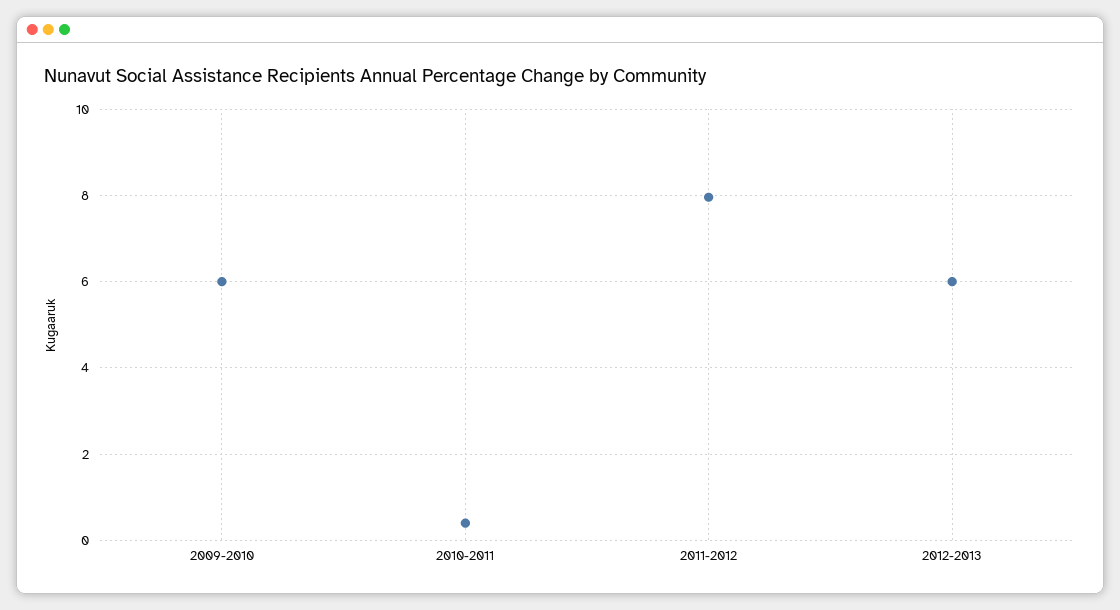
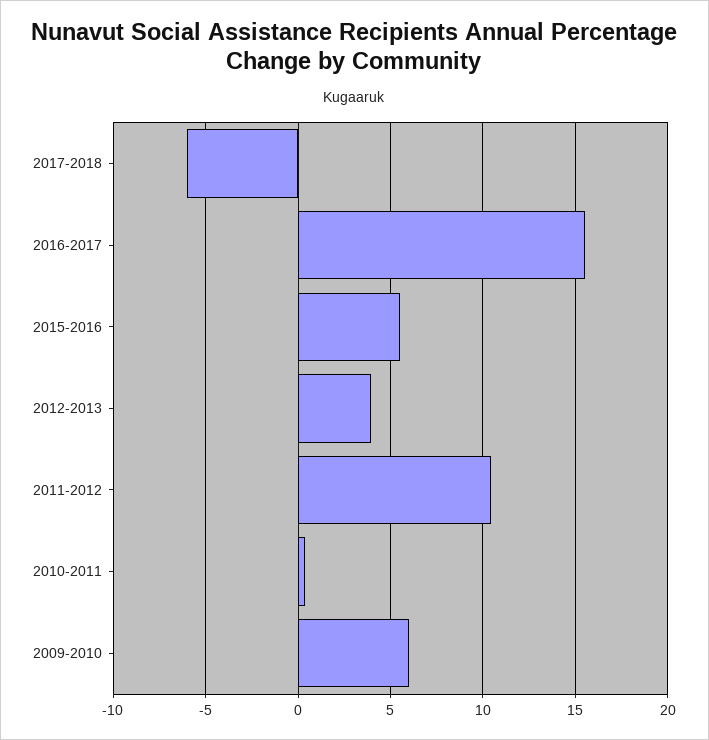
2011-2012: 8 -> 10.5
2012-2013: 6 -> 4
2017-2018: none -> -6
2016-2017: none -> 15.5
2015-2016: none -> 5.5

